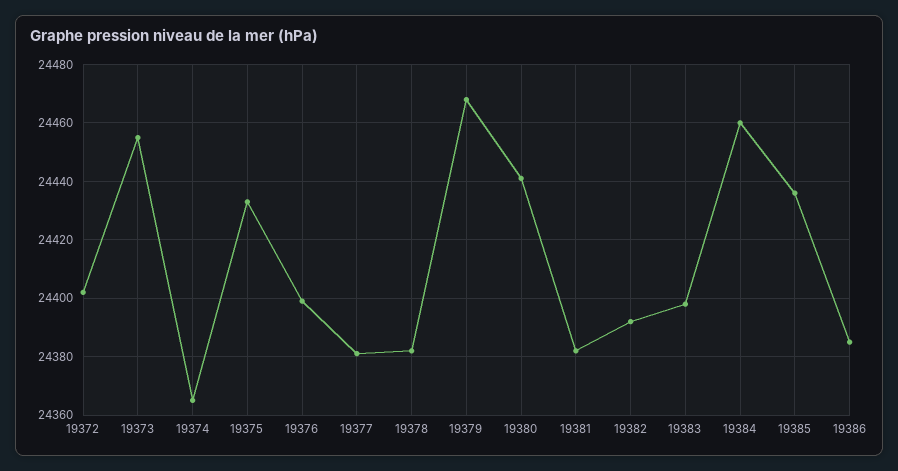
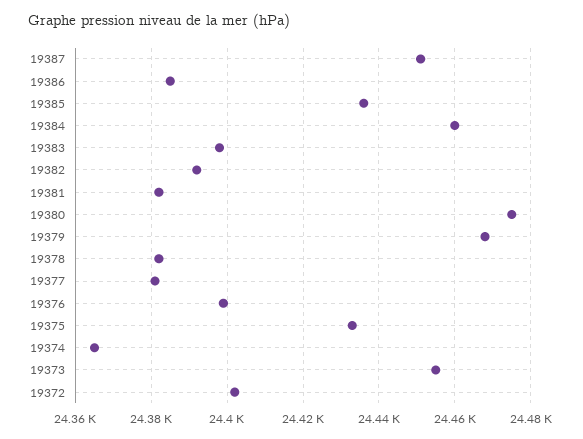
19380: 24440 -> 24475
19387: none -> 24450

